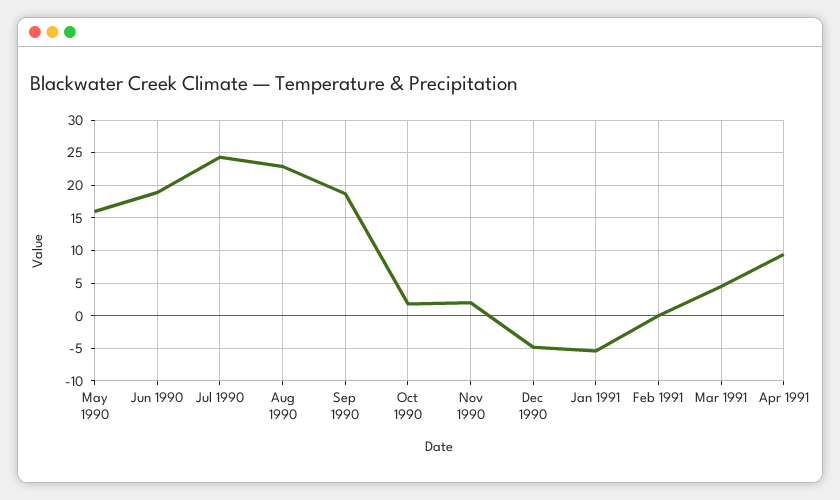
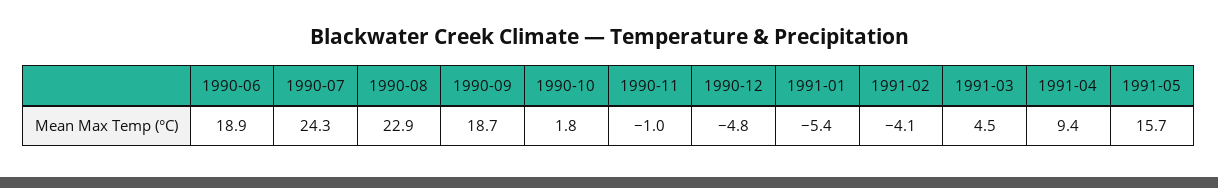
May 1990: 16 -> none
Nov 1990: 2 -> -1
Feb 1991: 0 -> -4.1
1991-05: none -> 15.7

